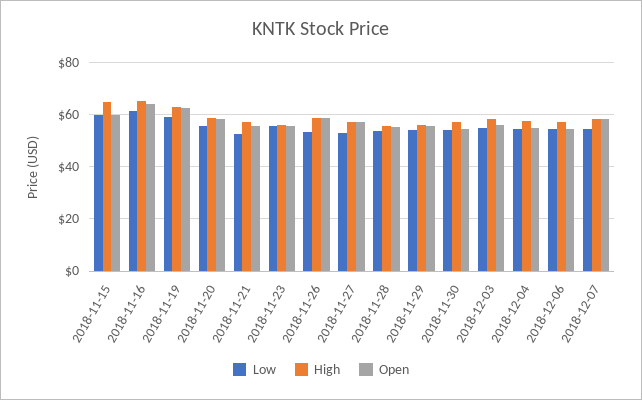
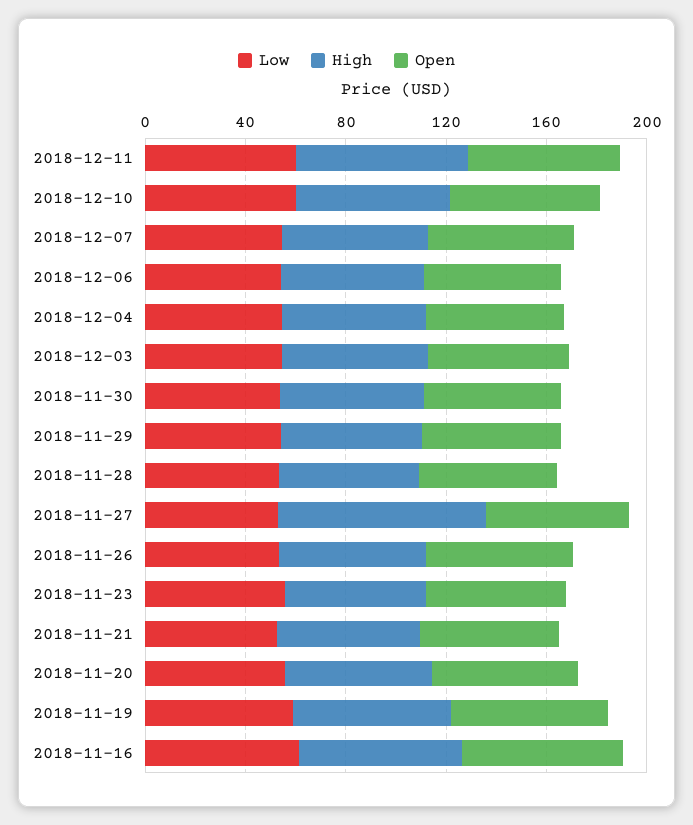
Low, 2018-11-15: 60 -> none
High, 2018-11-15: 65 -> none
Open, 2018-11-15: 60 -> none
High, 2018-11-27: 57.5 -> 80
Low, 2018-12-11: none -> 60
High, 2018-12-11: none -> 70
Open, 2018-12-11: none -> 60
Low, 2018-12-10: none -> 60
High, 2018-12-10: none -> 60
Open, 2018-12-10: none -> 60

